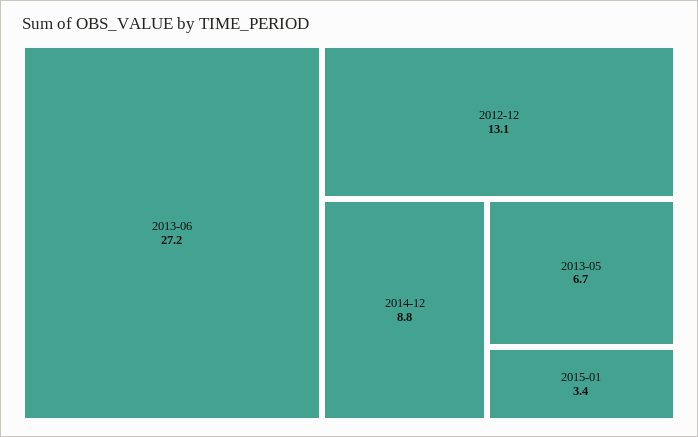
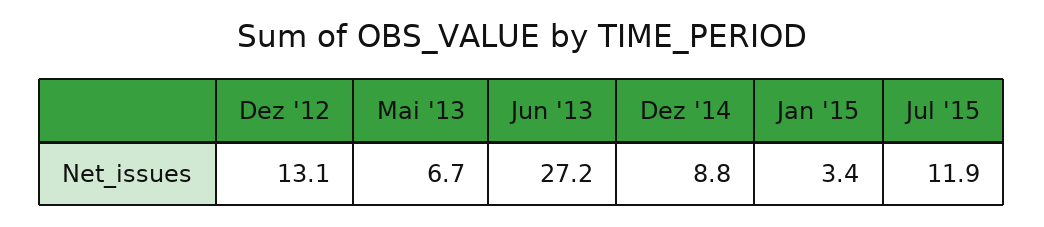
Jul '15: none -> 11.9

